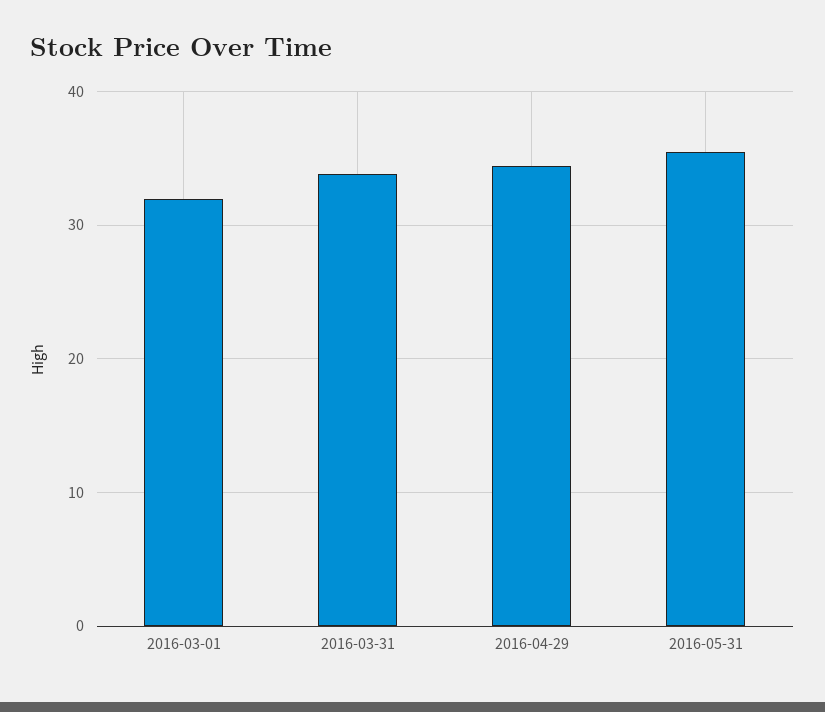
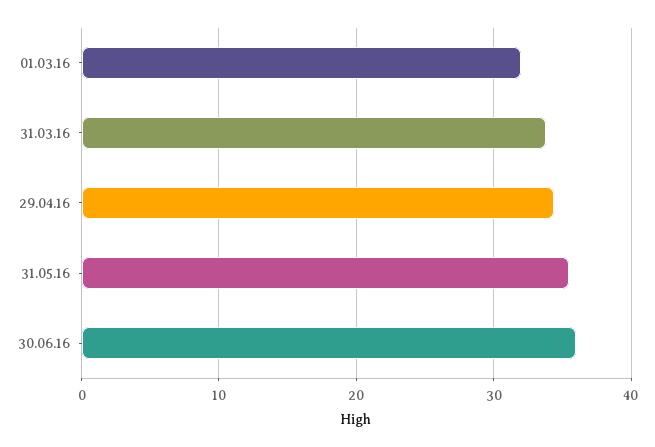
30.06.16: none -> 36

